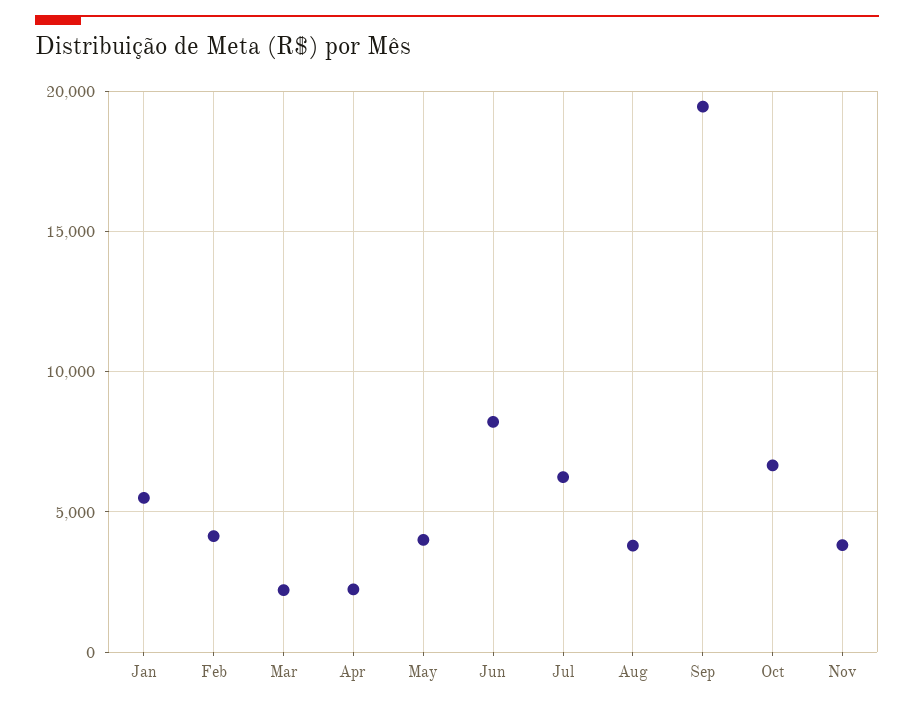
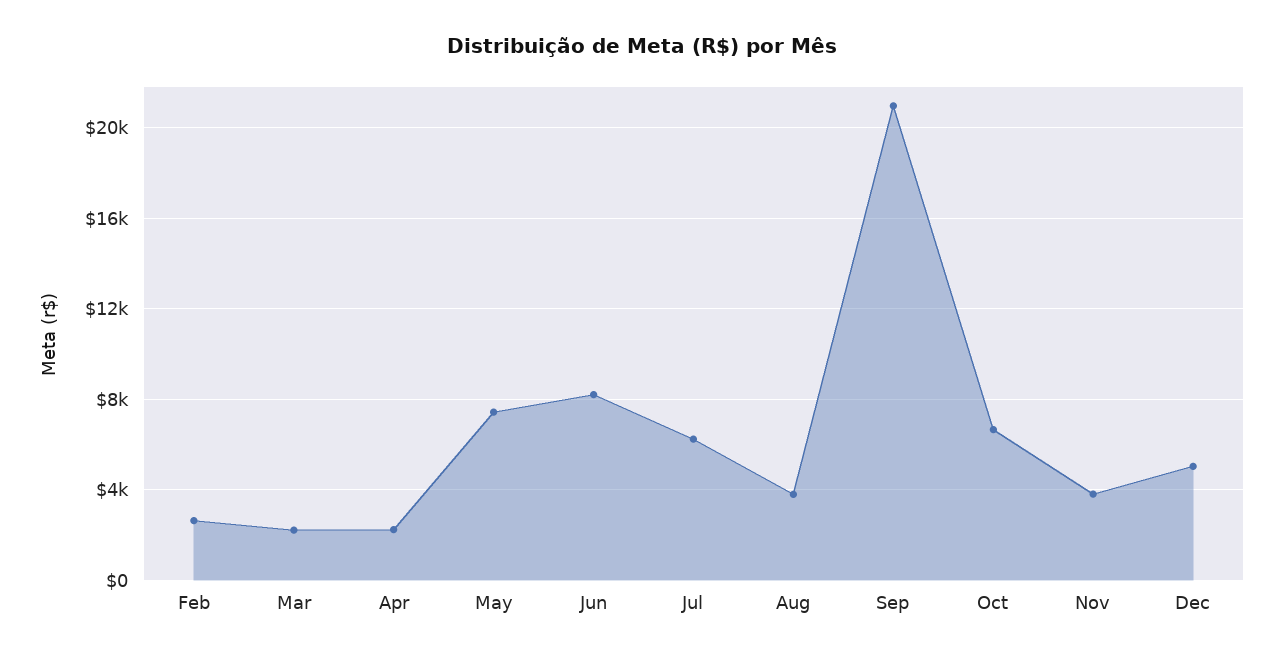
Jan: 5500 -> none
Feb: 4000 -> 2500
May: 4000 -> 7500
Sep: 19500 -> 21000
Dec: none -> 5000

